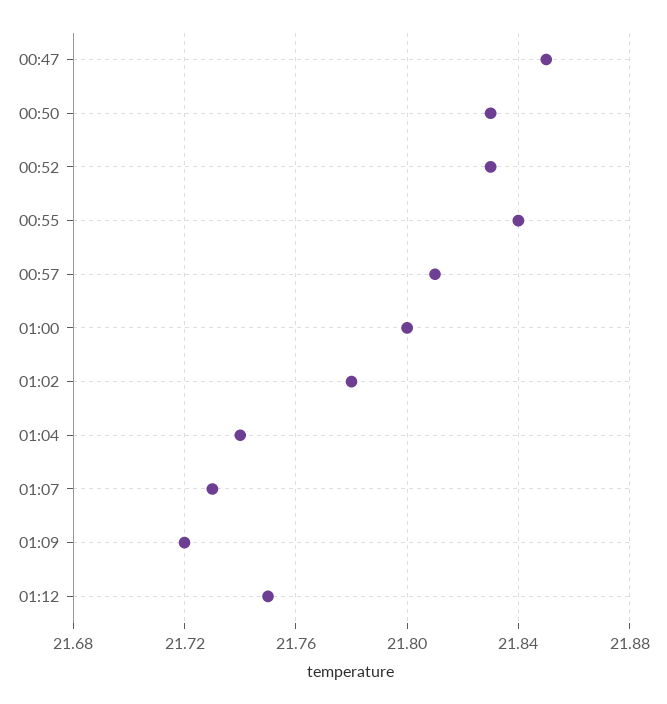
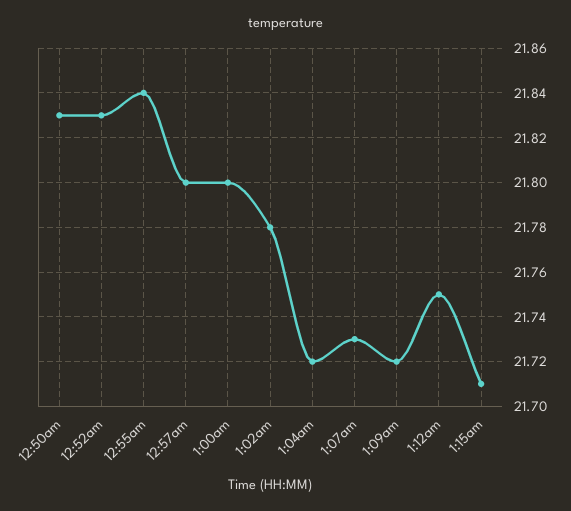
00:47: 21.85 -> none
00:57: 21.81 -> 21.8
01:04: 21.74 -> 21.72
1:15am: none -> 21.71

